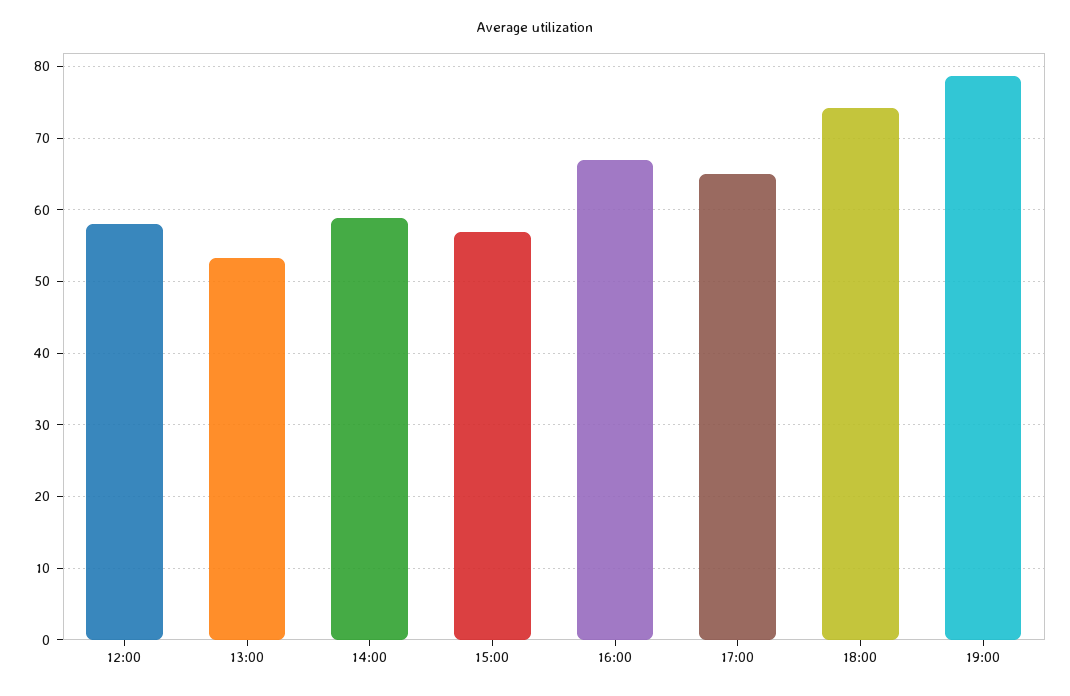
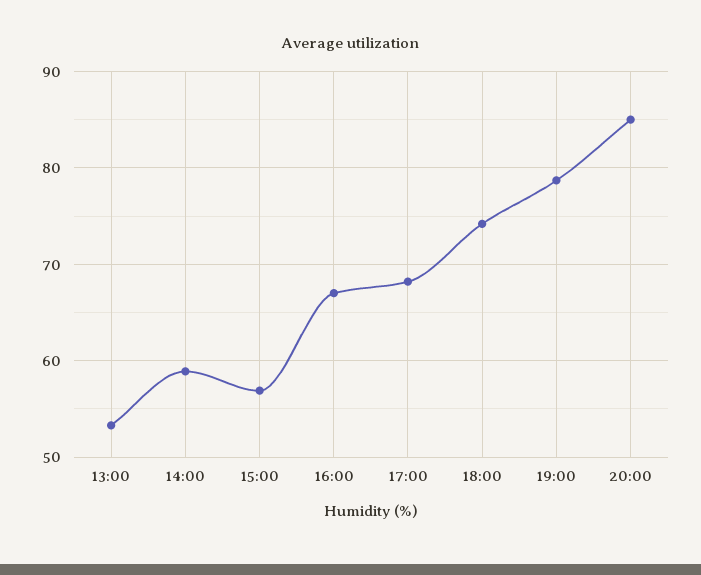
12:00: 58 -> none
17:00: 65 -> 68
20:00: none -> 85

